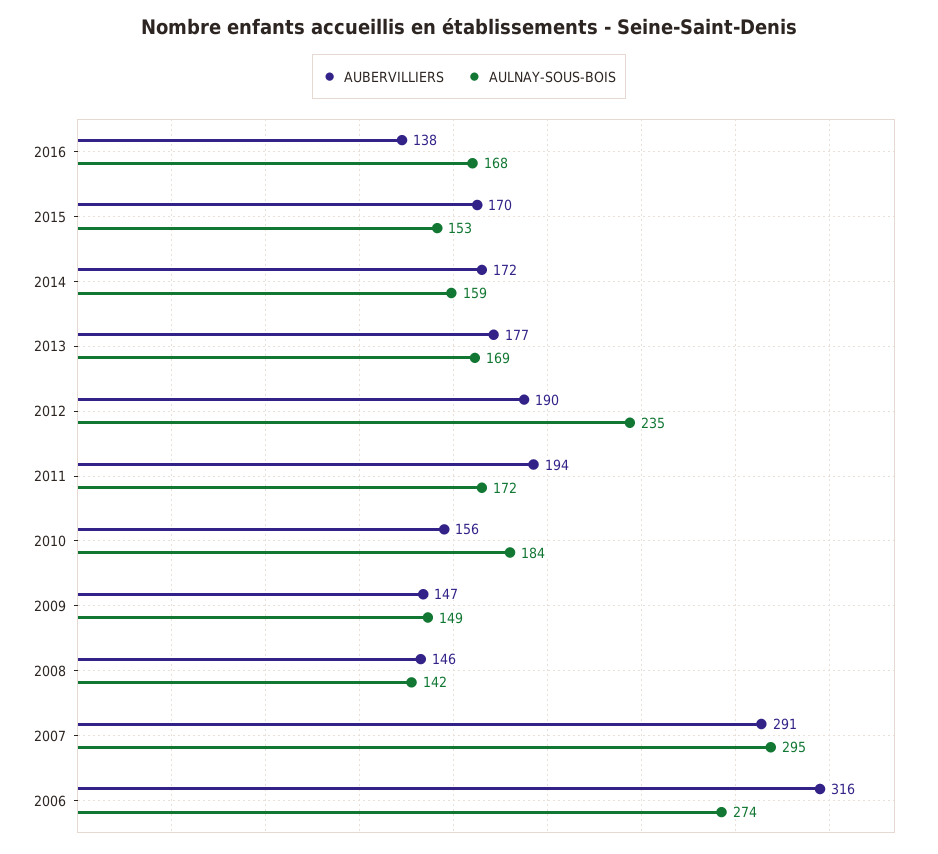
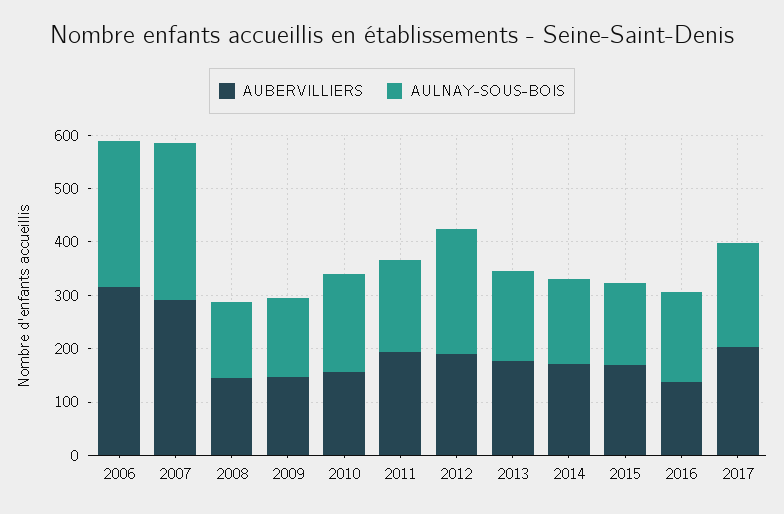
AUBERVILLIERS, 2017: none -> 200
AULNAY-SOUS-BOIS, 2017: none -> 200

